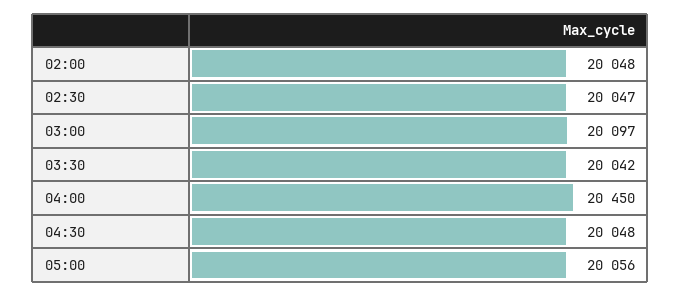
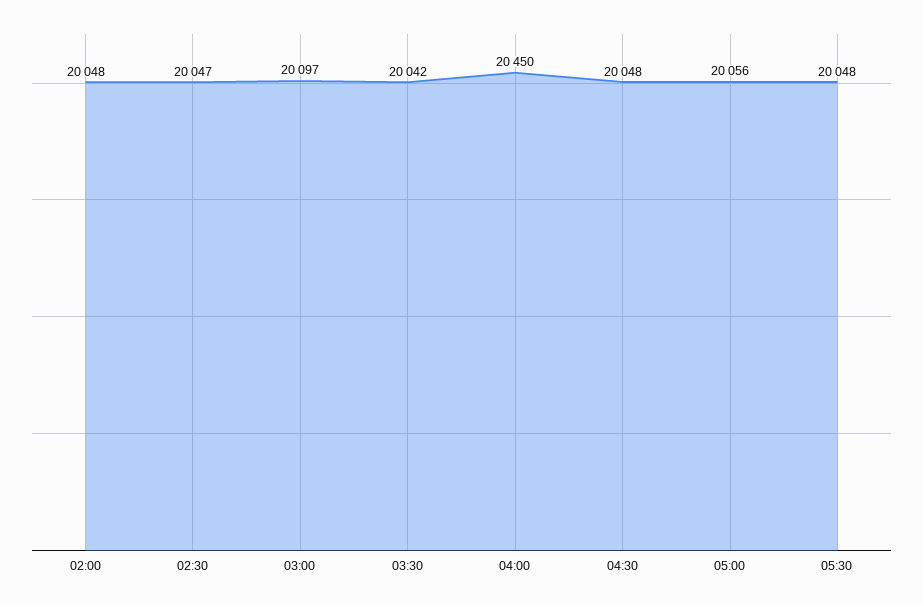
05:30: none -> 20048

